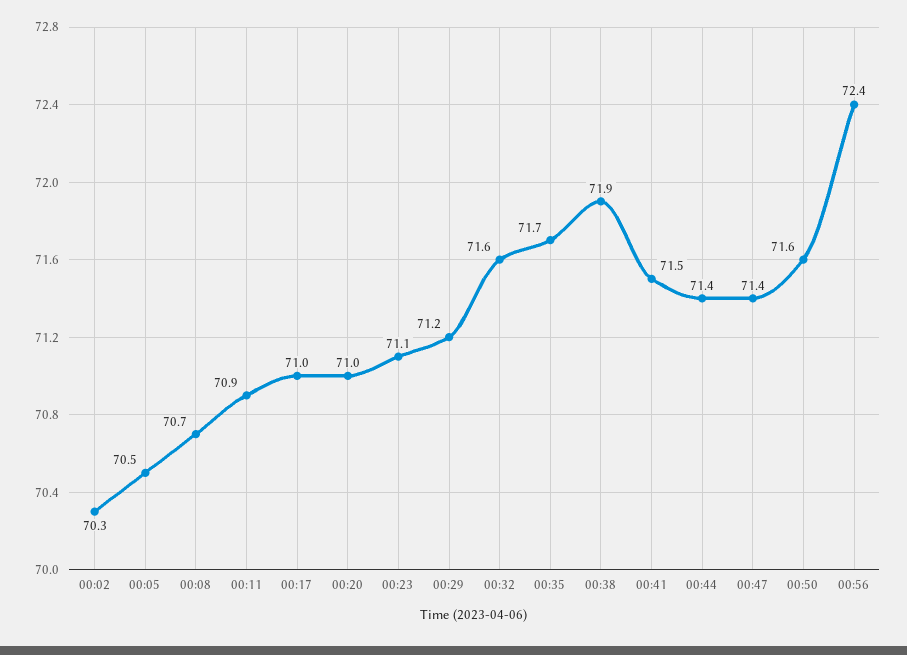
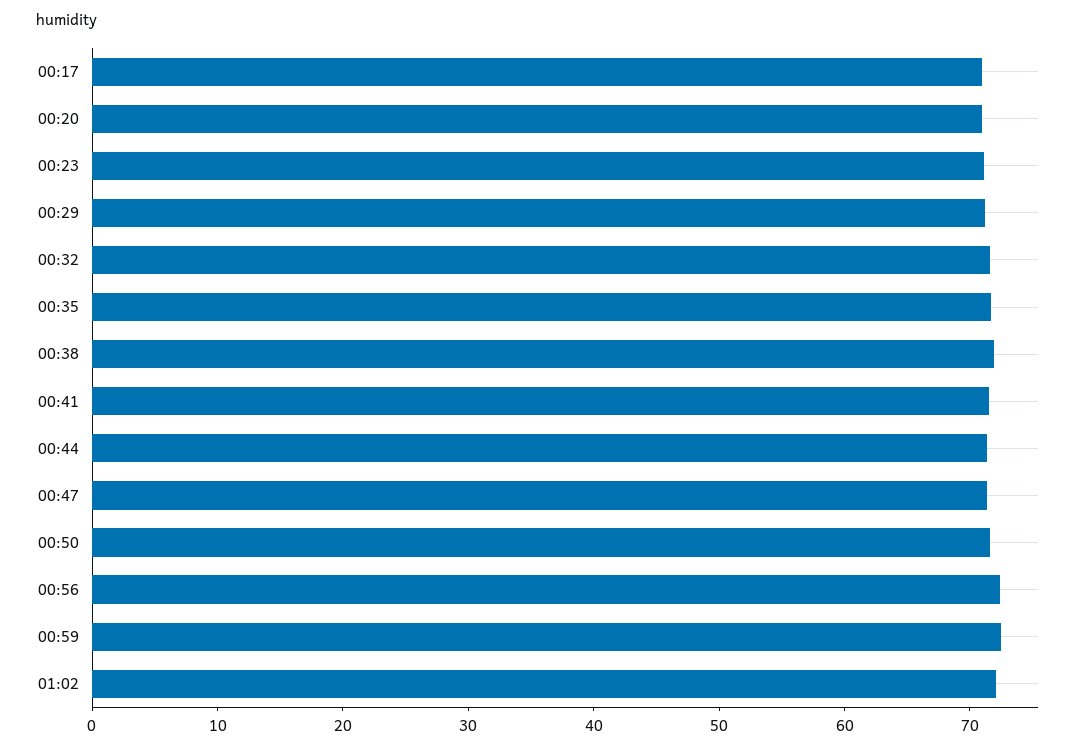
00:02: 70.3 -> none
00:05: 70.5 -> none
00:08: 70.7 -> none
00:11: 70.9 -> none
00:59: none -> 72
01:02: none -> 72

